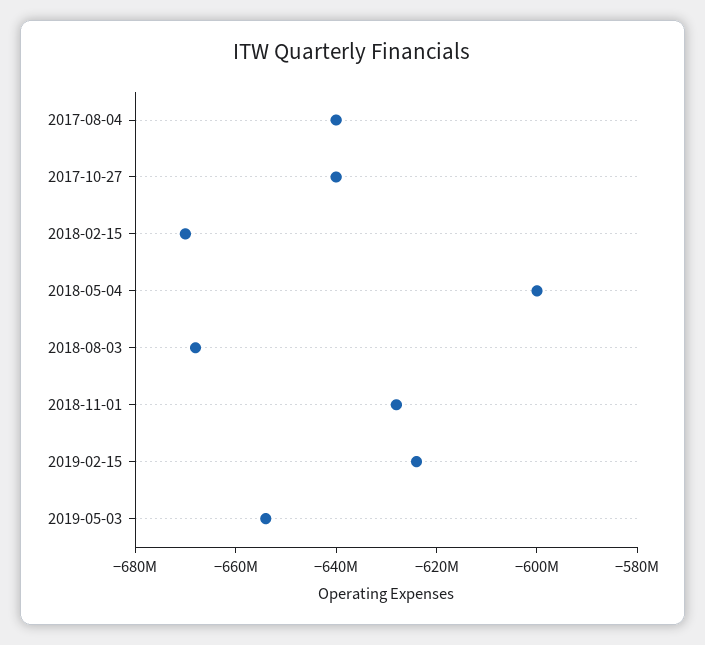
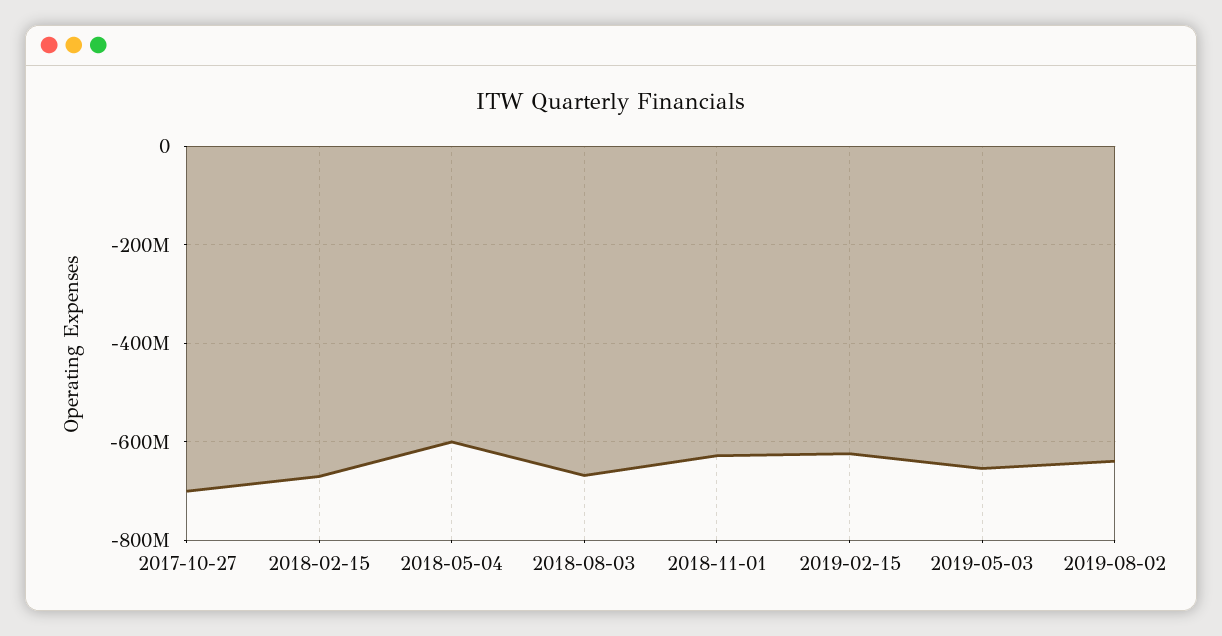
2017-08-04: -640000000 -> none
2017-10-27: -640000000 -> -700000000
2019-08-02: none -> -640000000

